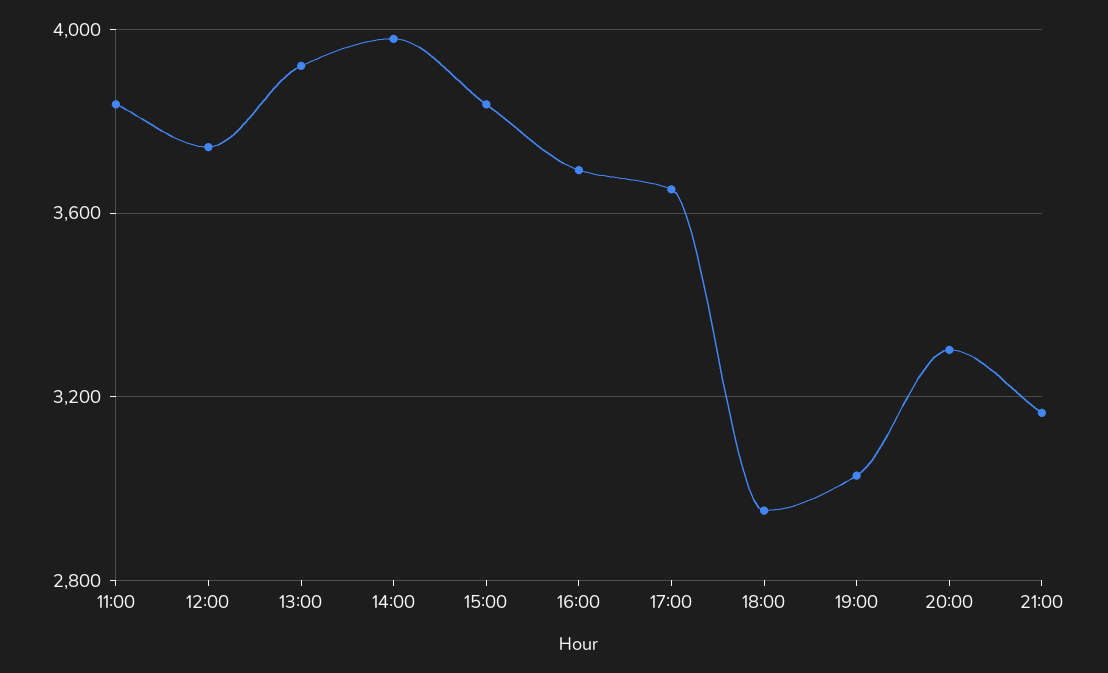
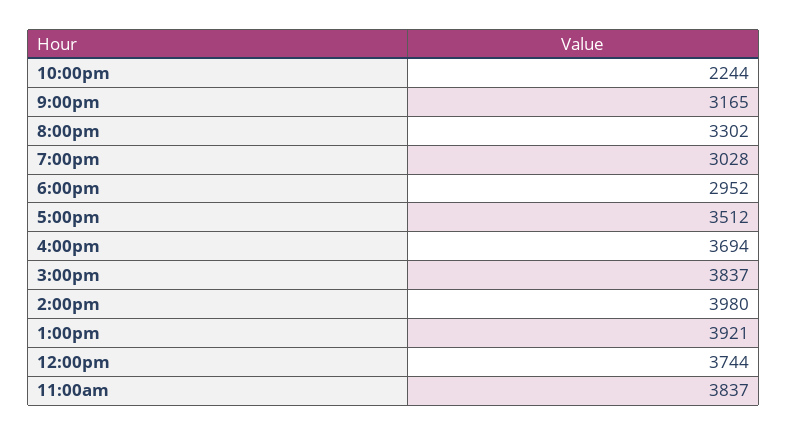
17:00: 3650 -> 3512
10:00pm: none -> 2244

